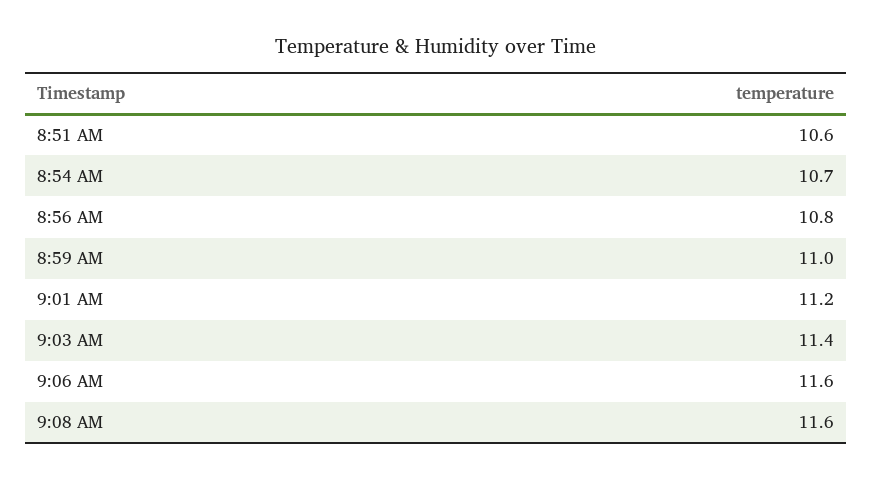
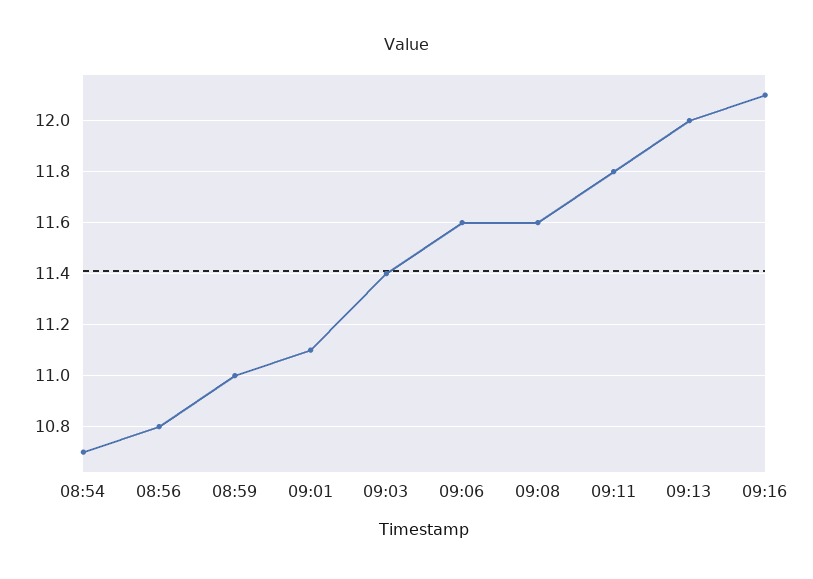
8:51 AM: 10.6 -> none
9:01 AM: 11.2 -> 11.1
09:11: none -> 11.8
09:13: none -> 12
09:16: none -> 12.1

